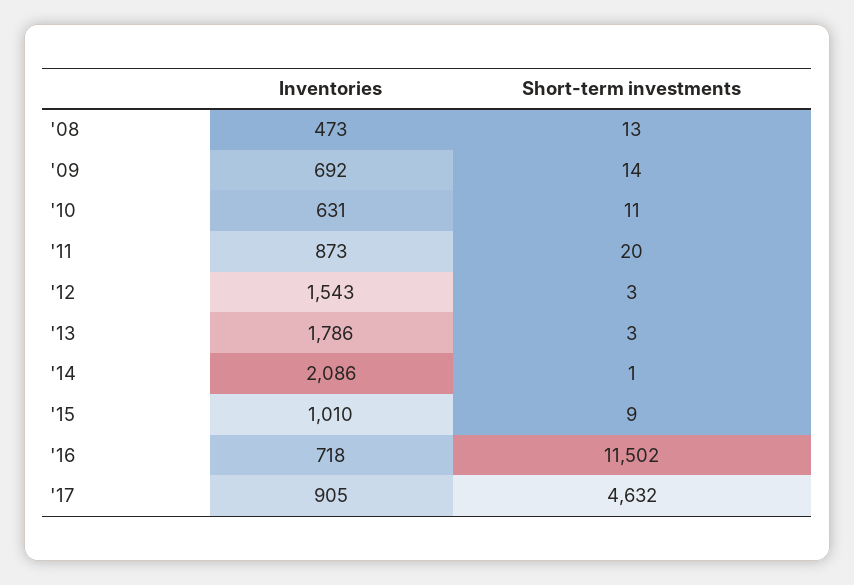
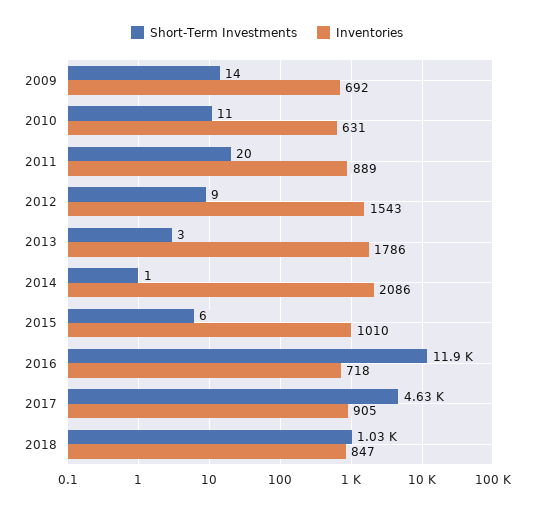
Inventories, '08: 473 -> none
Short-term investments, '08: 13 -> none
Inventories, '11: 873 -> 889
Short-term investments, '12: 3 -> 9
Short-term investments, '15: 9 -> 6
Short-term investments, '16: 11502 -> 11900
Short-term investments, 2018: none -> 1030
Inventories, 2018: none -> 847

